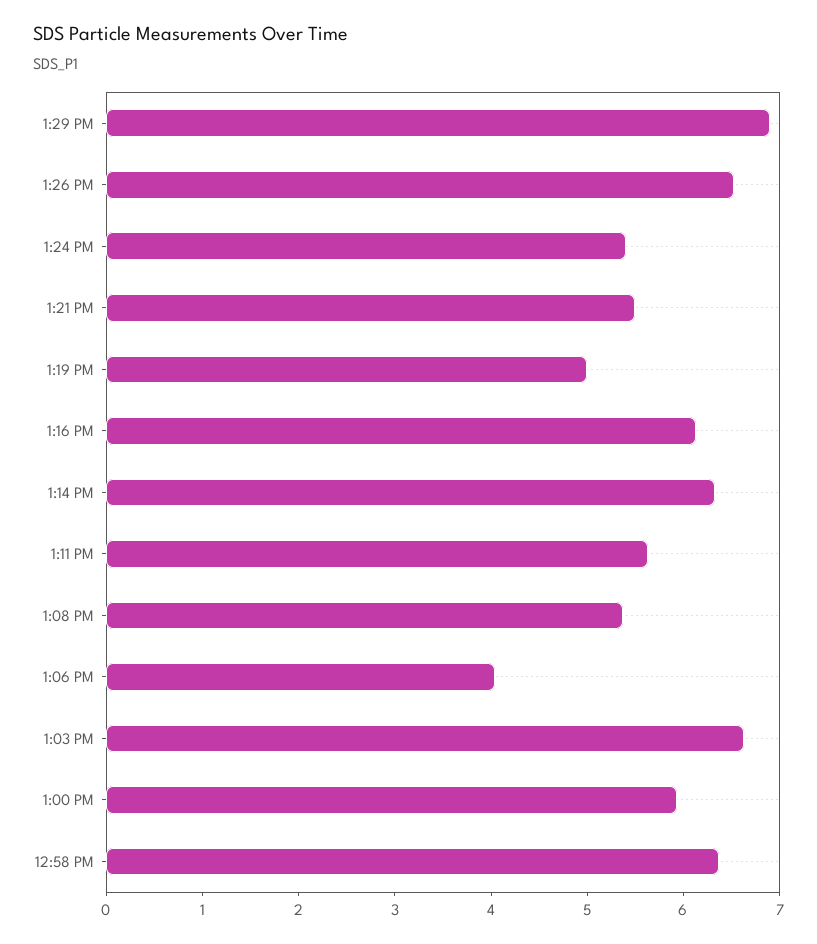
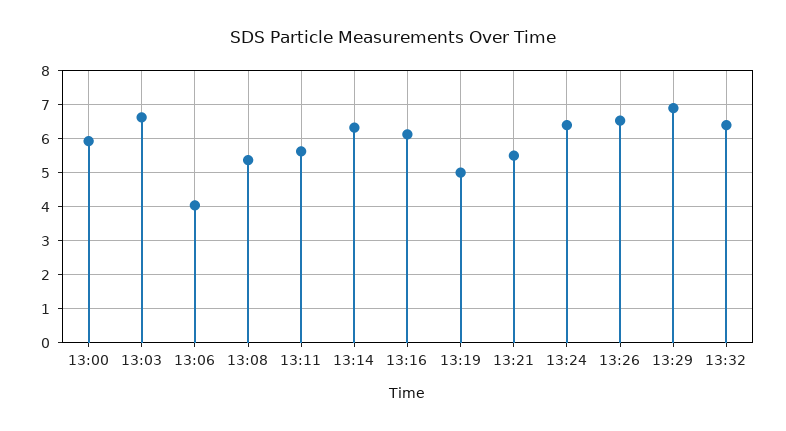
1:24 PM: 5.4 -> 6.4
12:58 PM: 6.4 -> none
13:32: none -> 6.4

